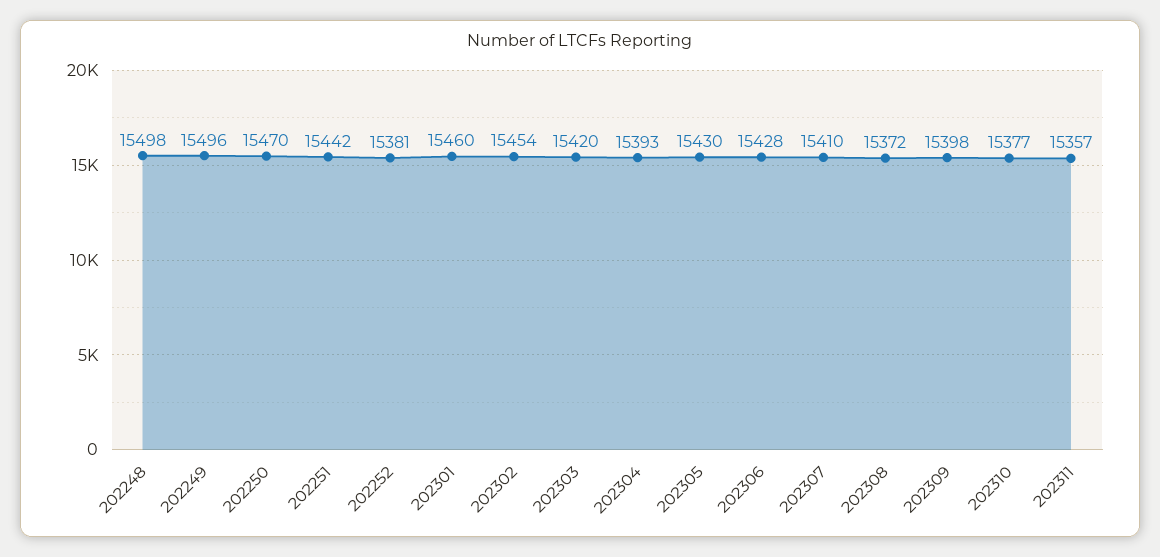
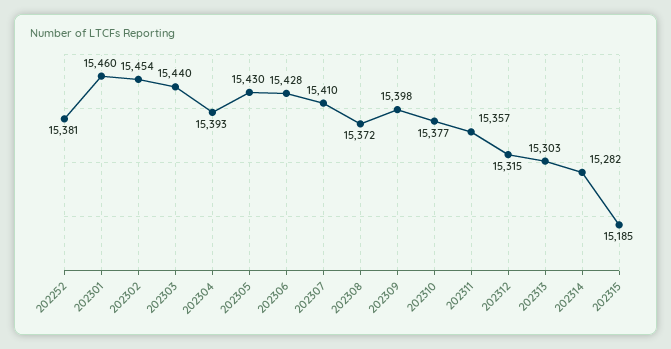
202248: 15498 -> none
202249: 15496 -> none
202250: 15470 -> none
202251: 15442 -> none
202303: 15420 -> 15440
202312: none -> 15315
202313: none -> 15303
202314: none -> 15282
202315: none -> 15185

